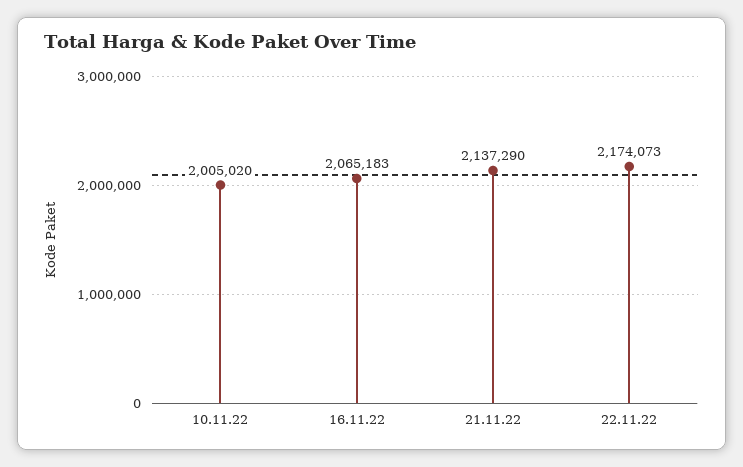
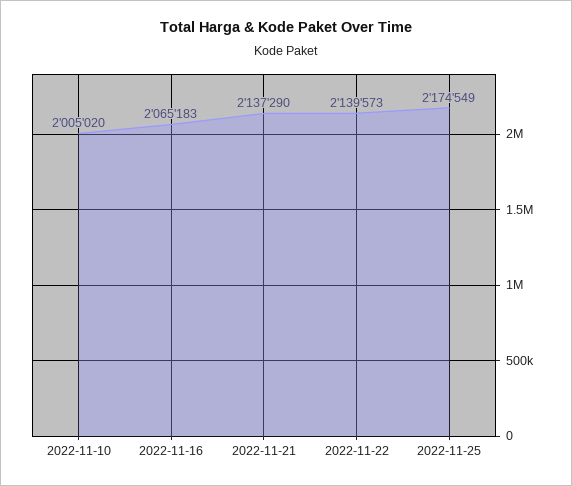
22.11.22: 2174073 -> 2139573
2022-11-25: none -> 2174549

